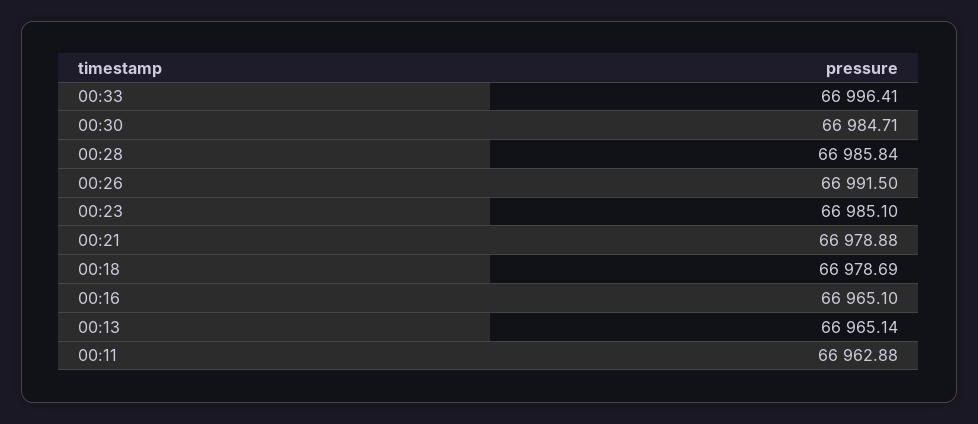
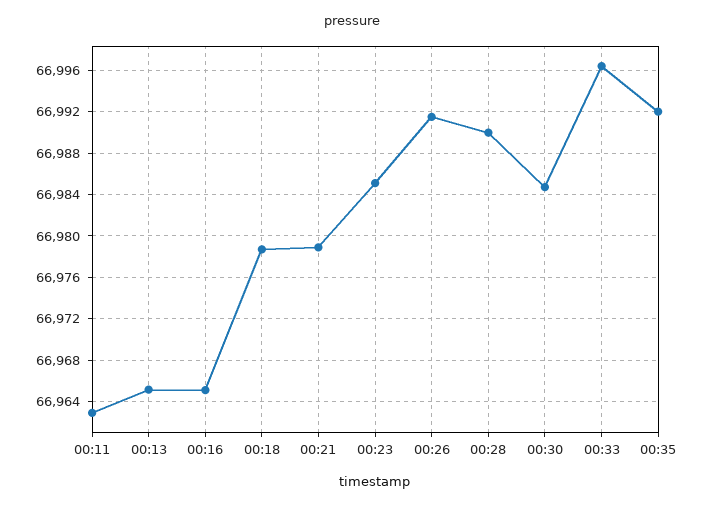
00:28: 66985.84 -> 66990
00:35: none -> 66992

